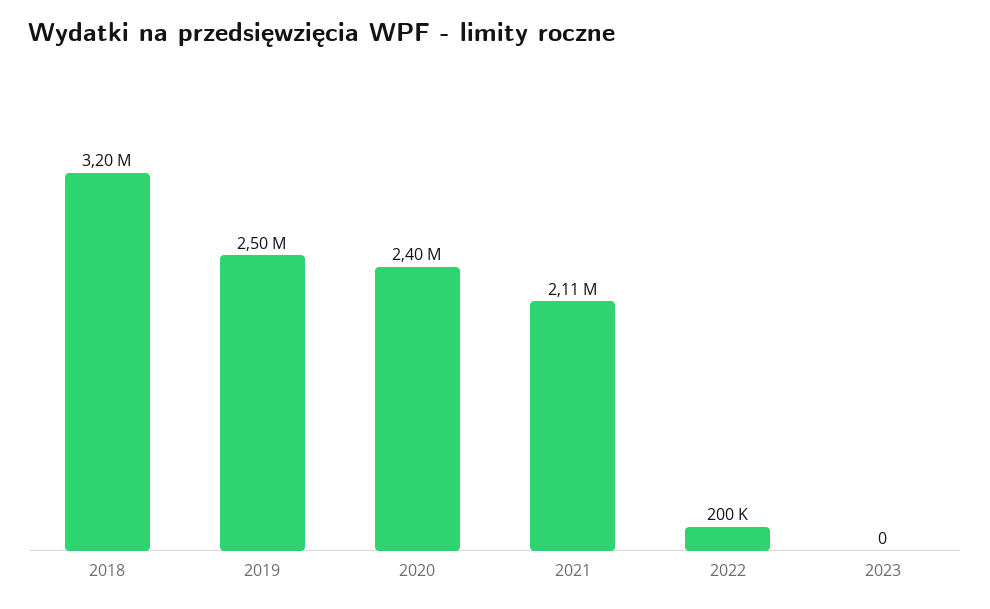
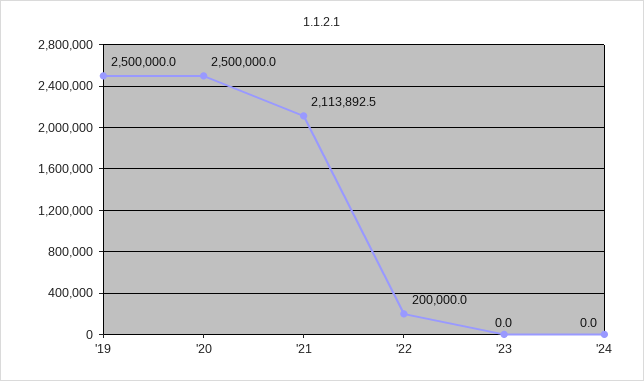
2018: 3200000 -> none
2020: 2400000 -> 2500000
'24: none -> 0

